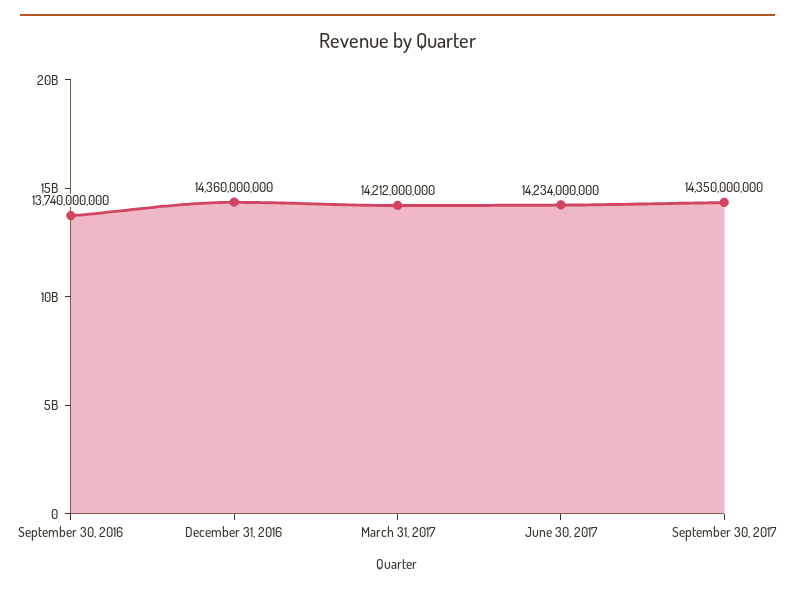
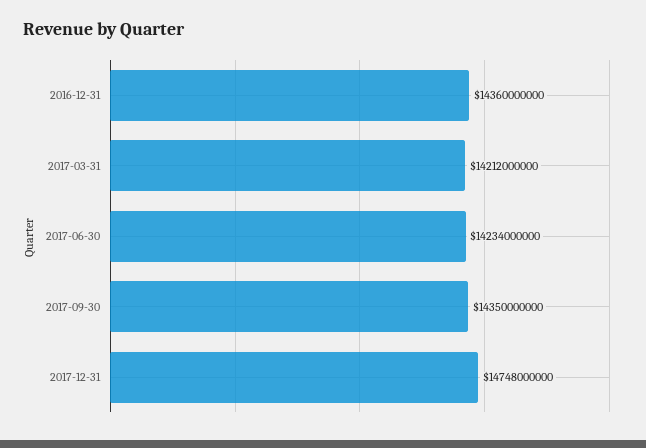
September 30, 2016: 13740000000 -> none
2017-12-31: none -> 14748000000

